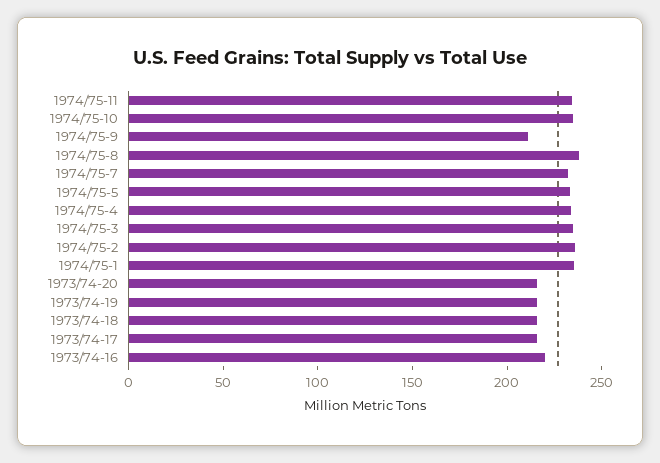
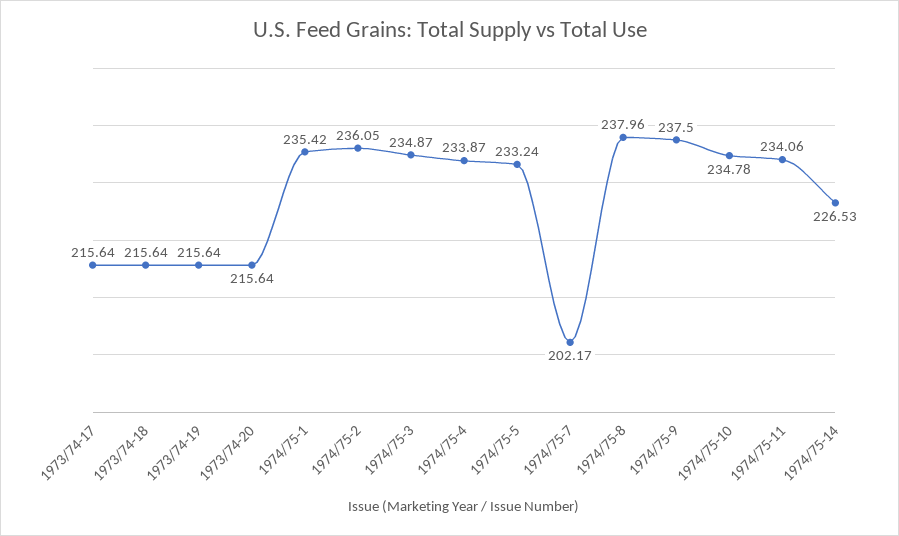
1974/75-9: 210 -> 237.5
1974/75-7: 230 -> 202.17
1973/74-16: 220 -> none
1974/75-14: none -> 226.53

